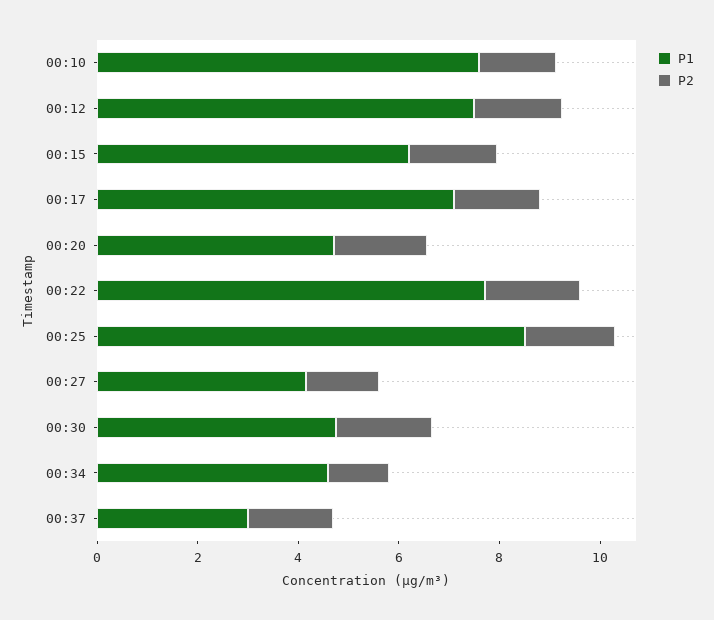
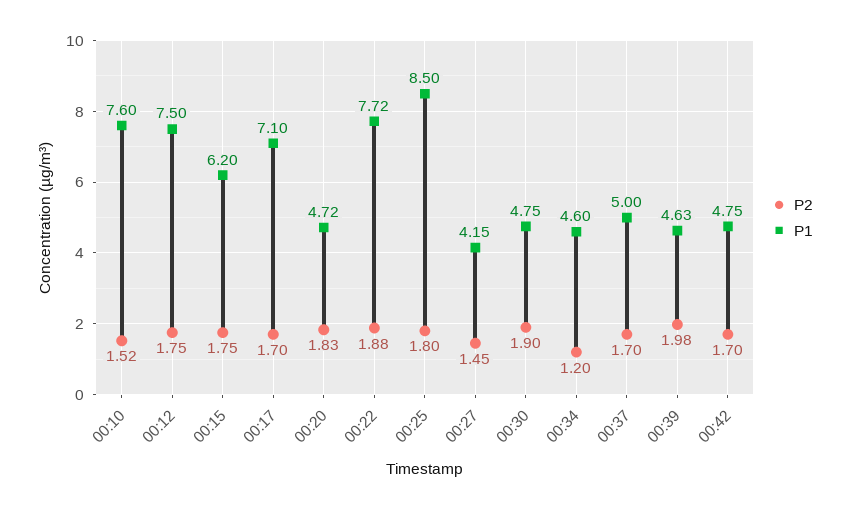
P1, 00:37: 3 -> 5
P2, 00:39: none -> 1.98
P1, 00:39: none -> 4.63
P2, 00:42: none -> 1.7
P1, 00:42: none -> 4.75

